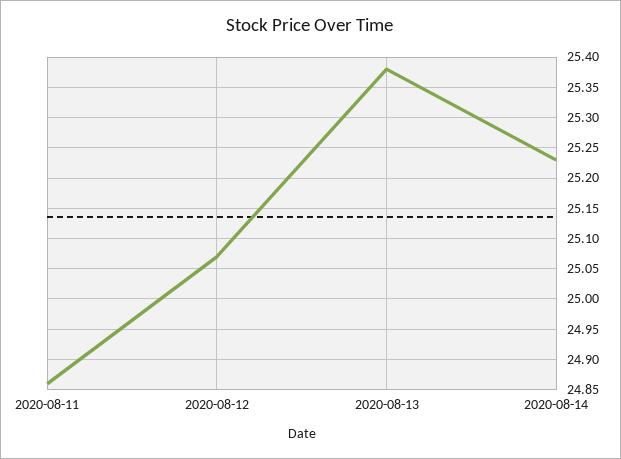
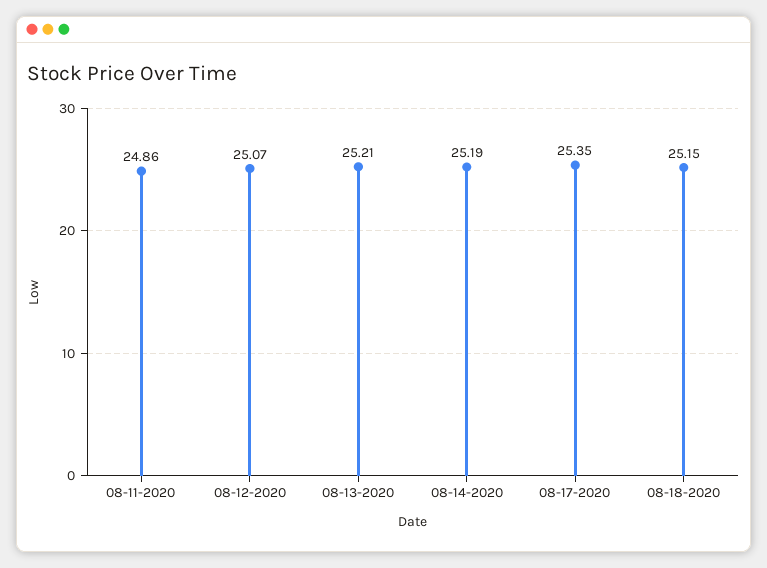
2020-08-13: 25.38 -> 25.21
2020-08-14: 25.23 -> 25.19
08-17-2020: none -> 25.35
08-18-2020: none -> 25.15

